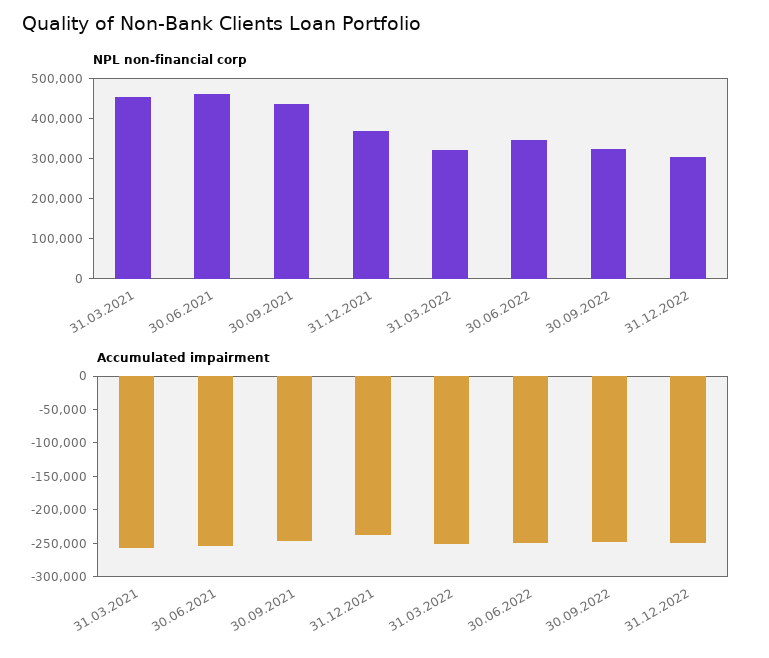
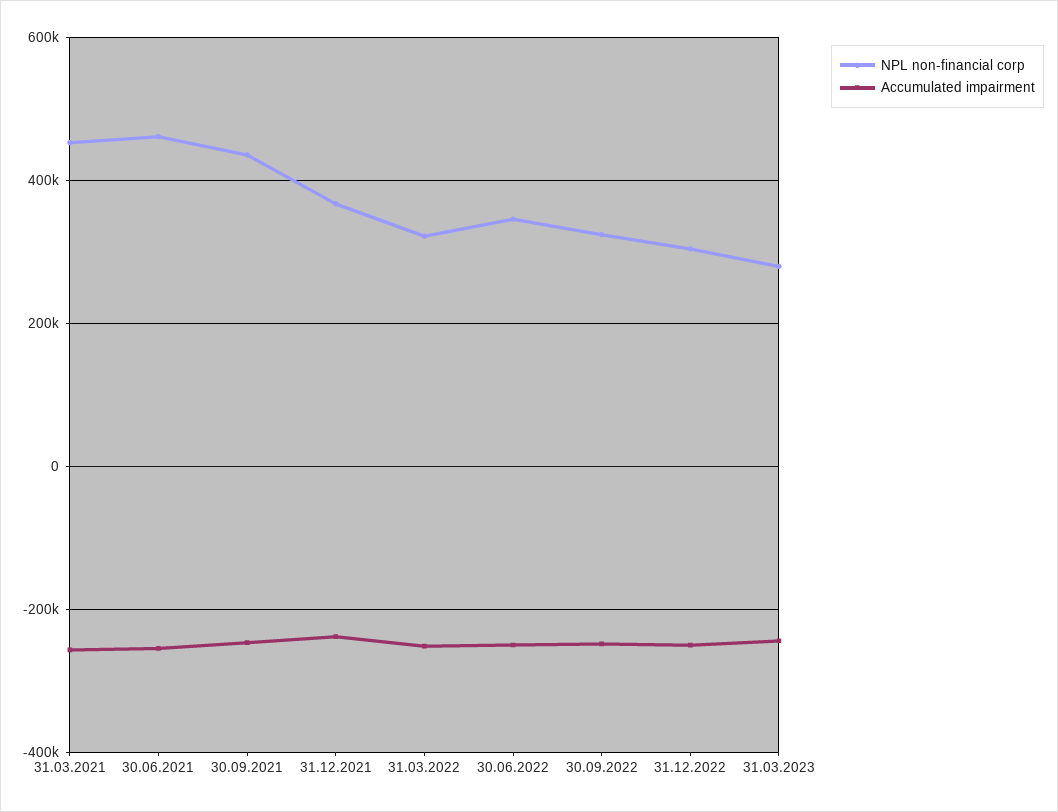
NPL non-financial corp, 31.03.2023: none -> 280000
Accumulated impairment, 31.03.2023: none -> -240000

